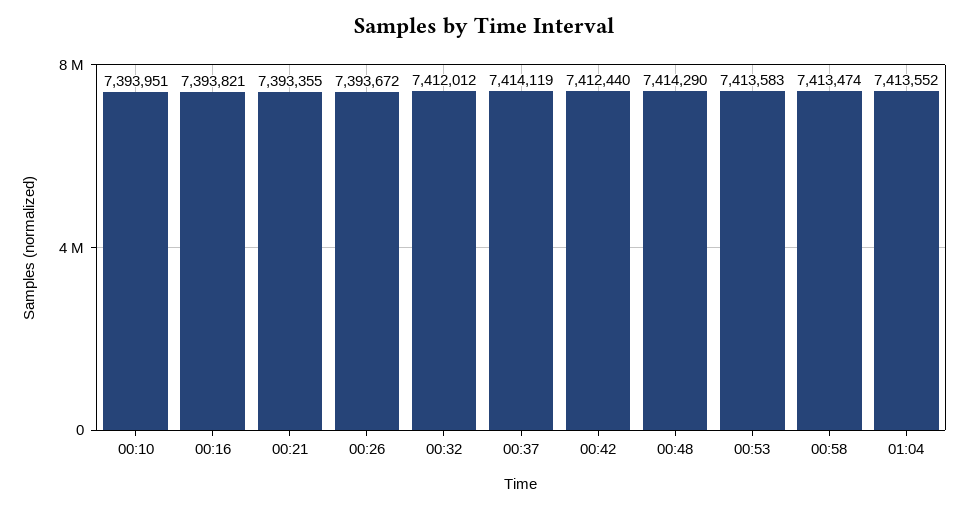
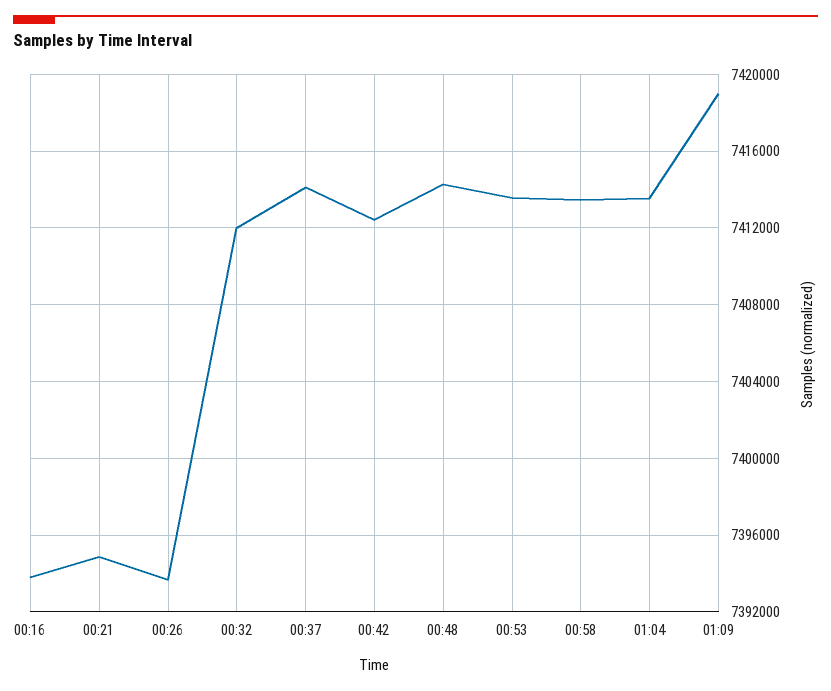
00:10: 7393951 -> none
00:21: 7393355 -> 7395000
01:09: none -> 7419000

